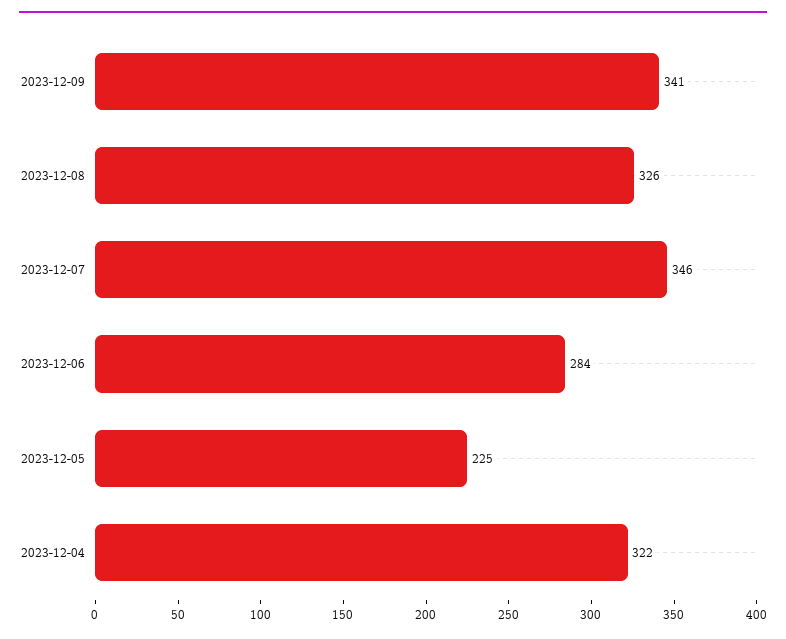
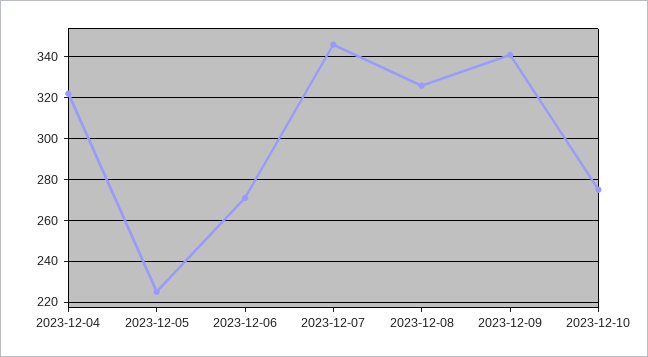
2023-12-06: 284 -> 270
2023-12-10: none -> 275

